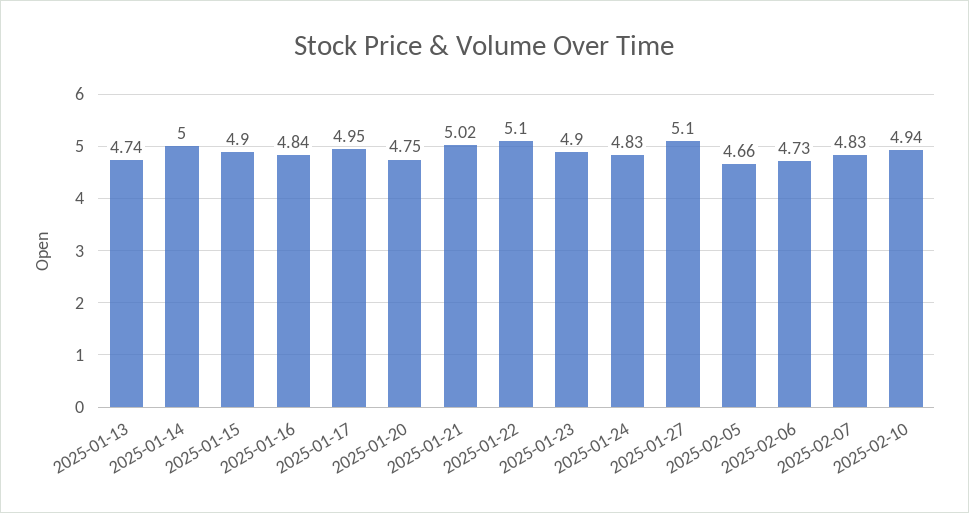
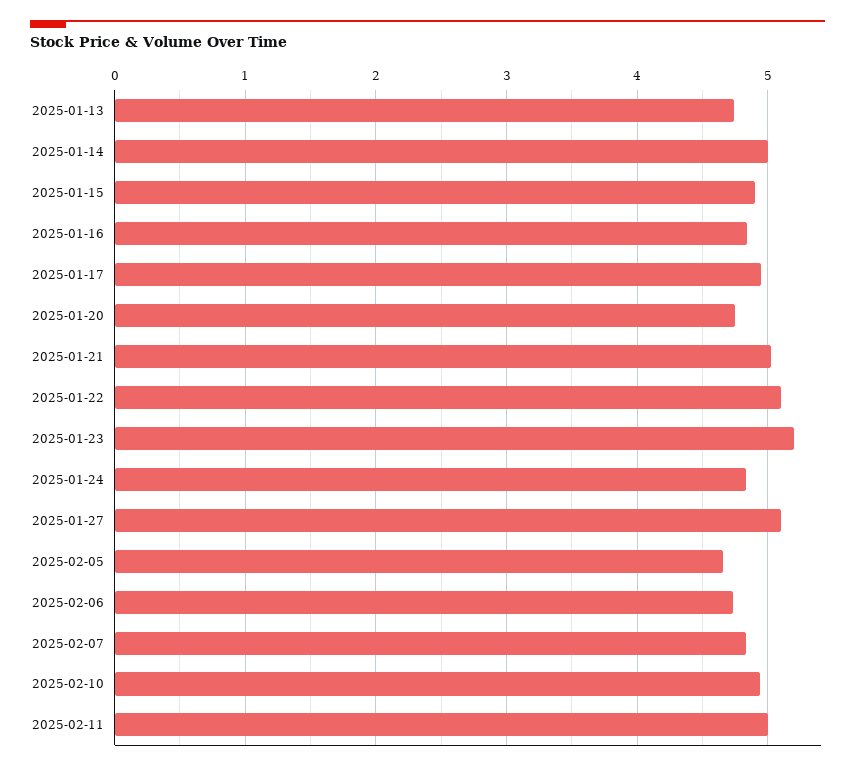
2025-01-23: 4.9 -> 5.2
2025-02-11: none -> 5

